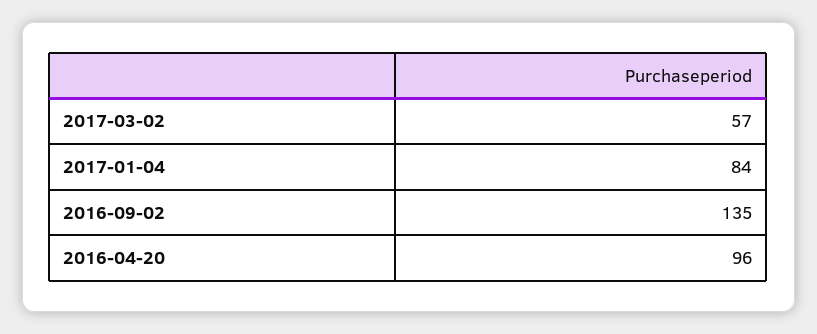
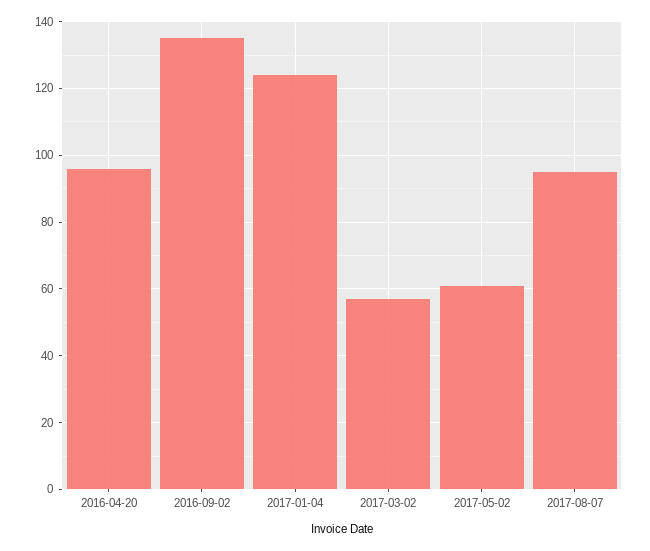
2017-01-04: 84 -> 125
2017-05-02: none -> 60
2017-08-07: none -> 95

